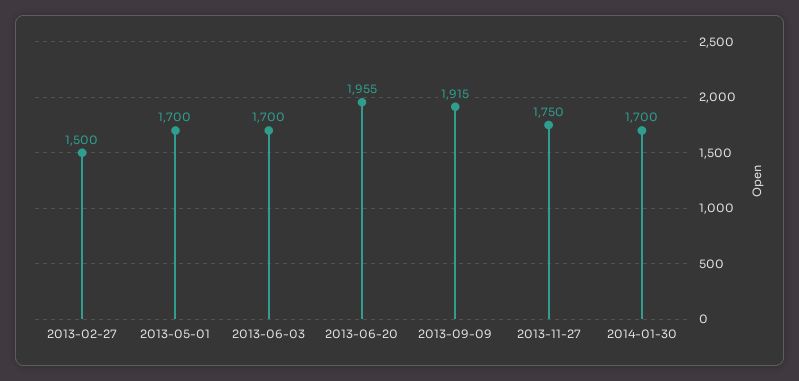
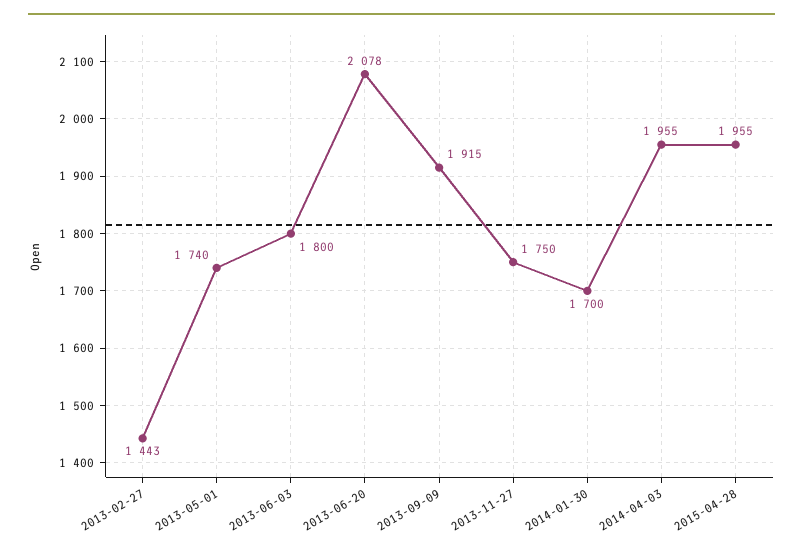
2013-02-27: 1500 -> 1443
2013-05-01: 1700 -> 1740
2013-06-03: 1700 -> 1800
2013-06-20: 1955 -> 2078
2014-04-03: none -> 1955
2015-04-28: none -> 1955

